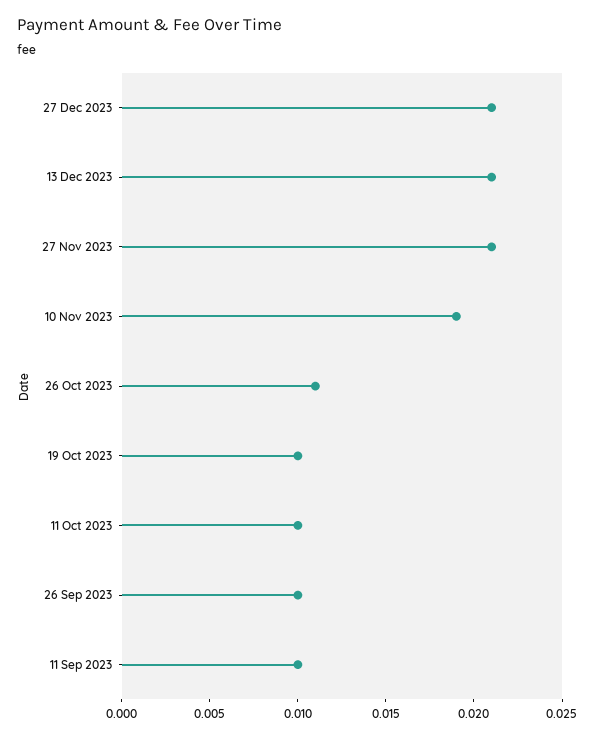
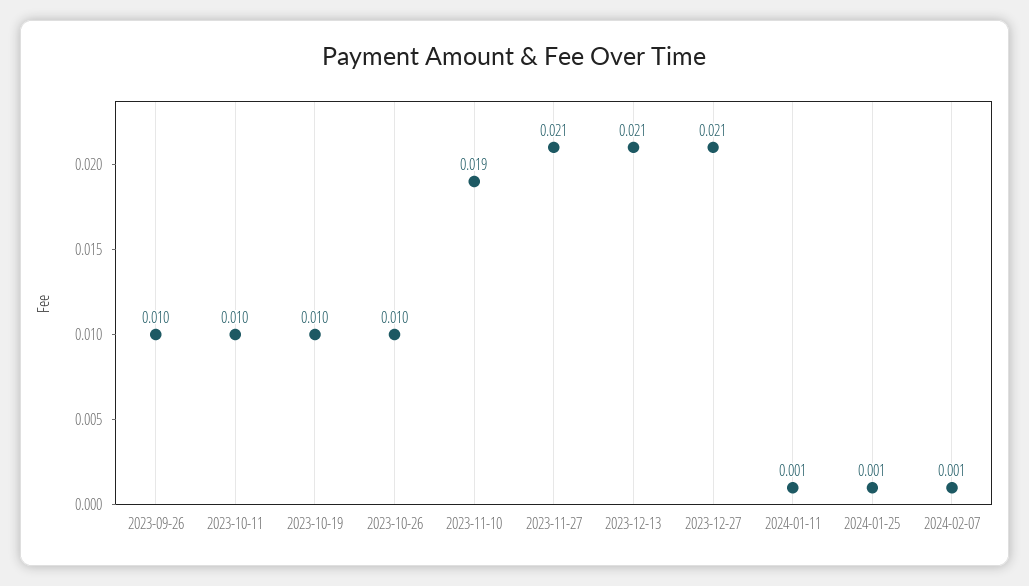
26 Oct 2023: 0.011 -> 0.01
11 Sep 2023: 0.01 -> none
2024-01-11: none -> 0.001
2024-01-25: none -> 0.001
2024-02-07: none -> 0.001

